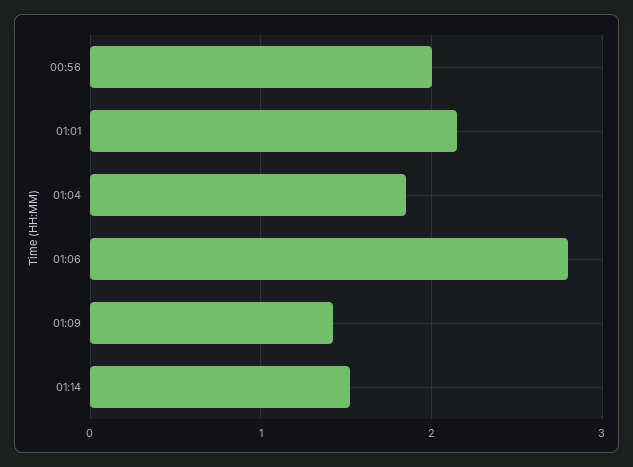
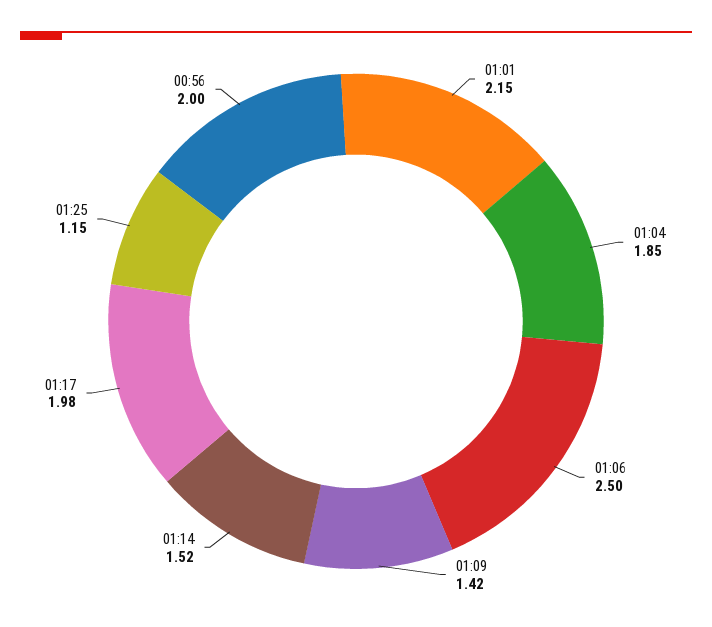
01:06: 2.8 -> 2.5
01:17: none -> 1.98
01:25: none -> 1.15

